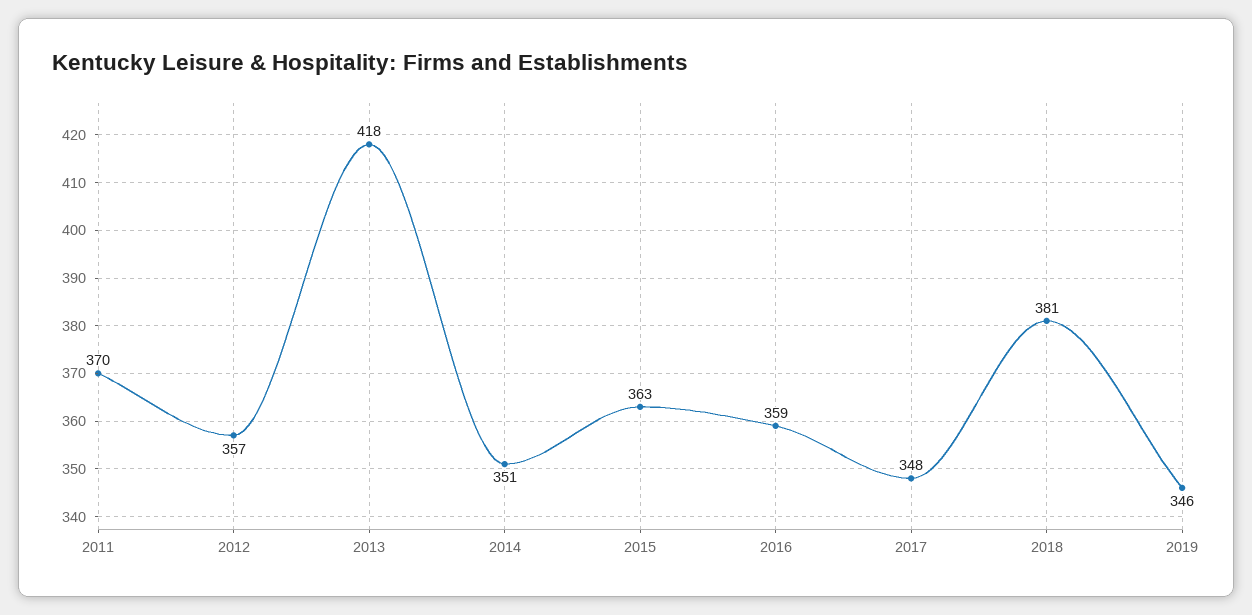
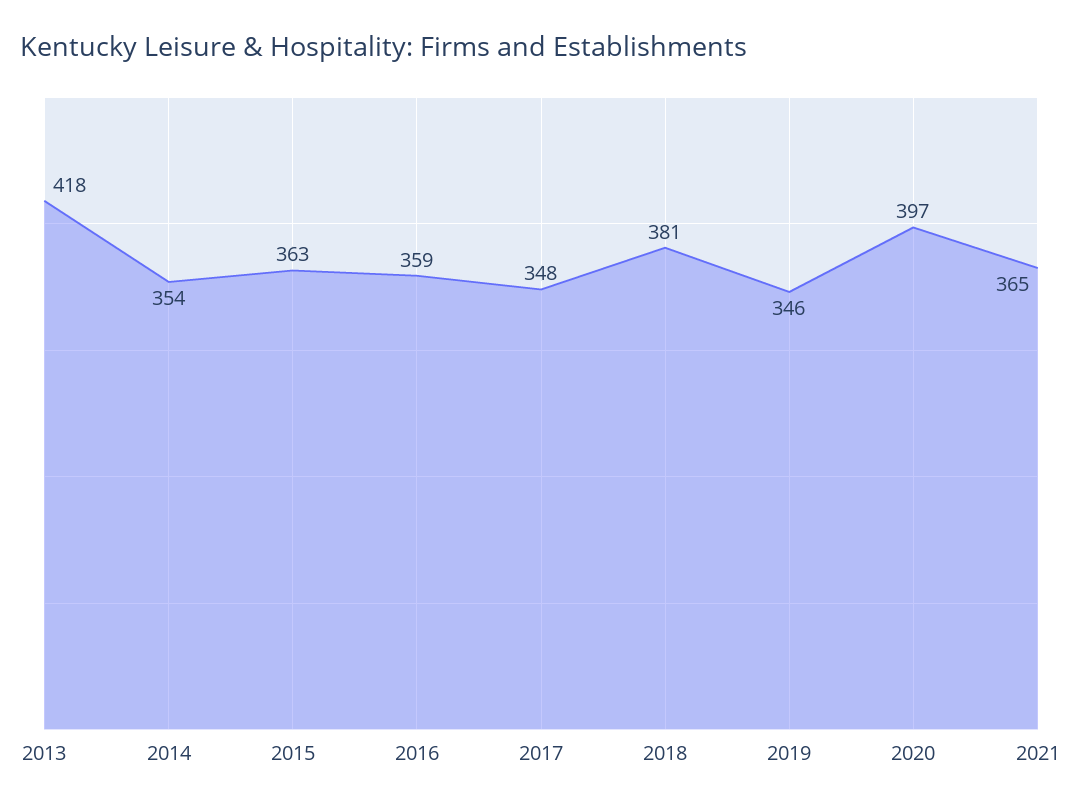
2011: 370 -> none
2012: 357 -> none
2014: 351 -> 354
2020: none -> 397
2021: none -> 365

